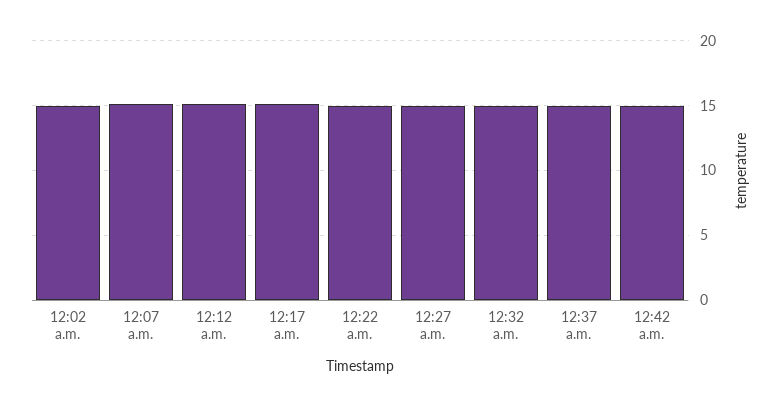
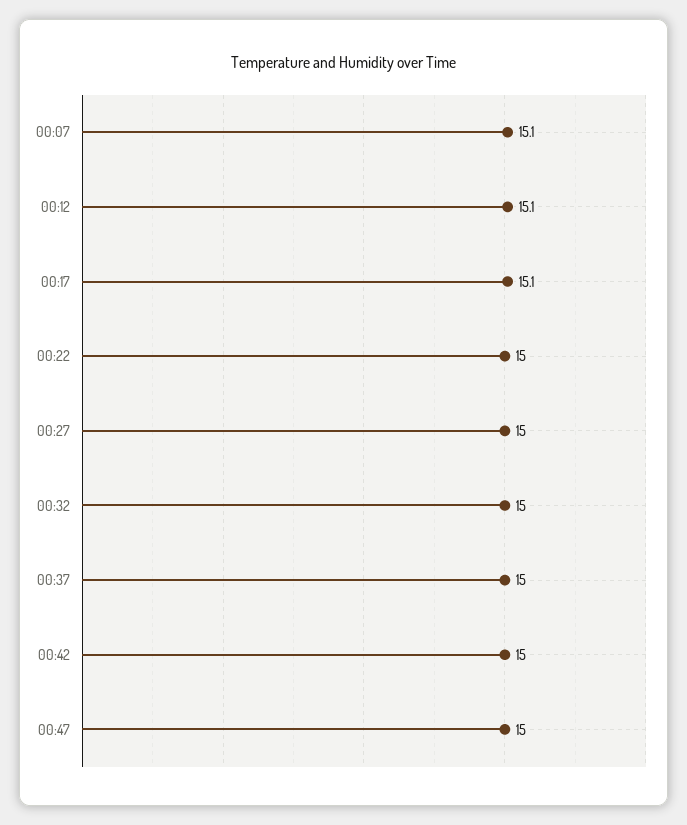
12:02 a.m.: 15 -> none
00:47: none -> 15

